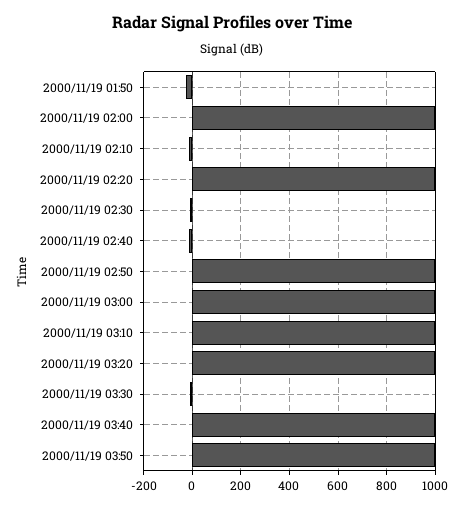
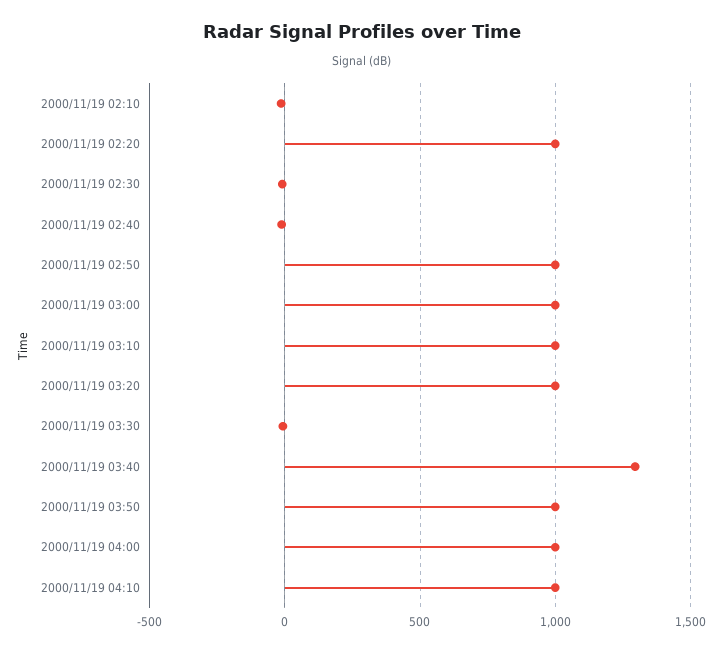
2000/11/19 01:50: -25 -> none
2000/11/19 02:00: 1000 -> none
2000/11/19 03:40: 1000 -> 1300
2000/11/19 04:00: none -> 1000
2000/11/19 04:10: none -> 1000

